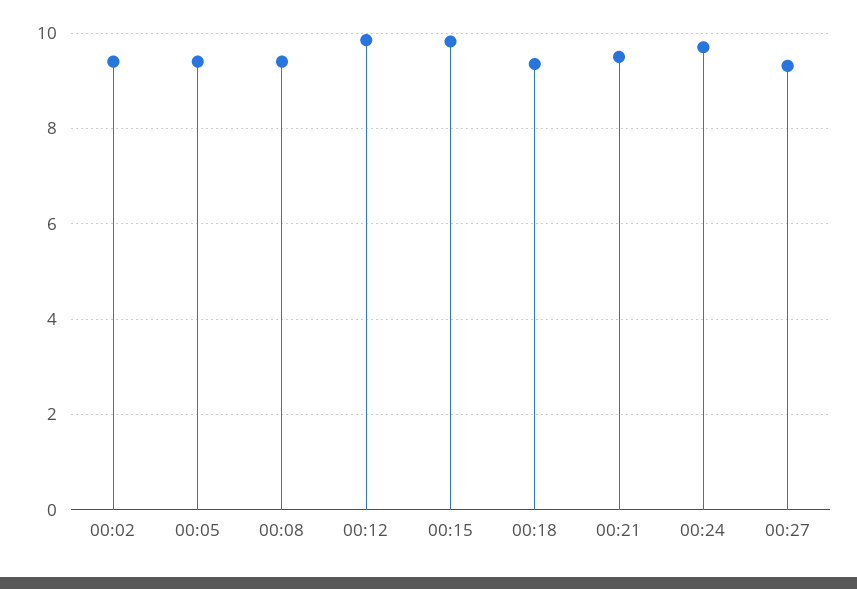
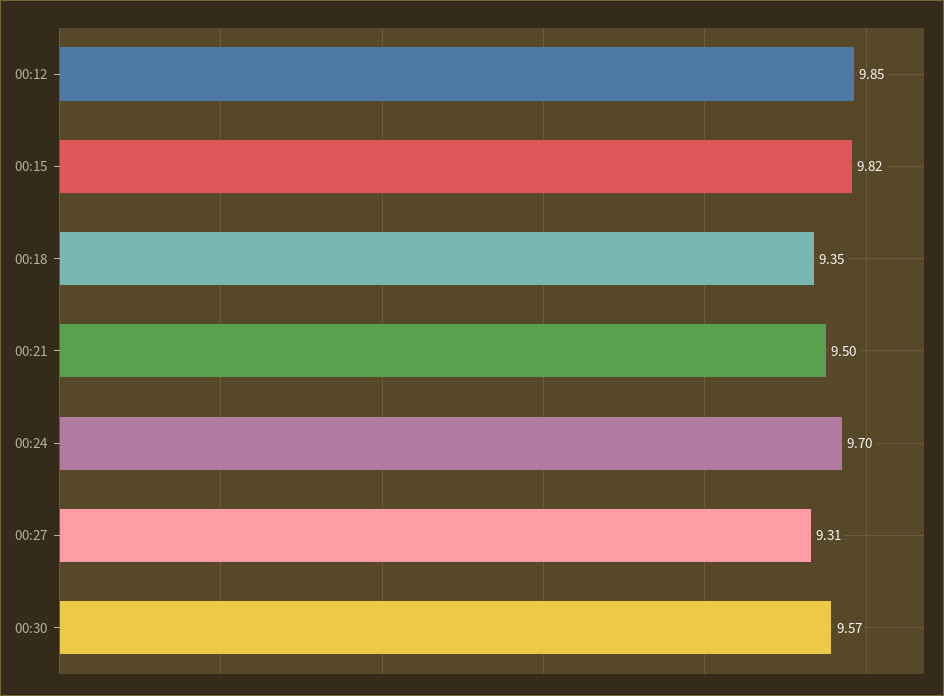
00:02: 9.4 -> none
00:05: 9.4 -> none
00:08: 9.4 -> none
00:30: none -> 9.57

